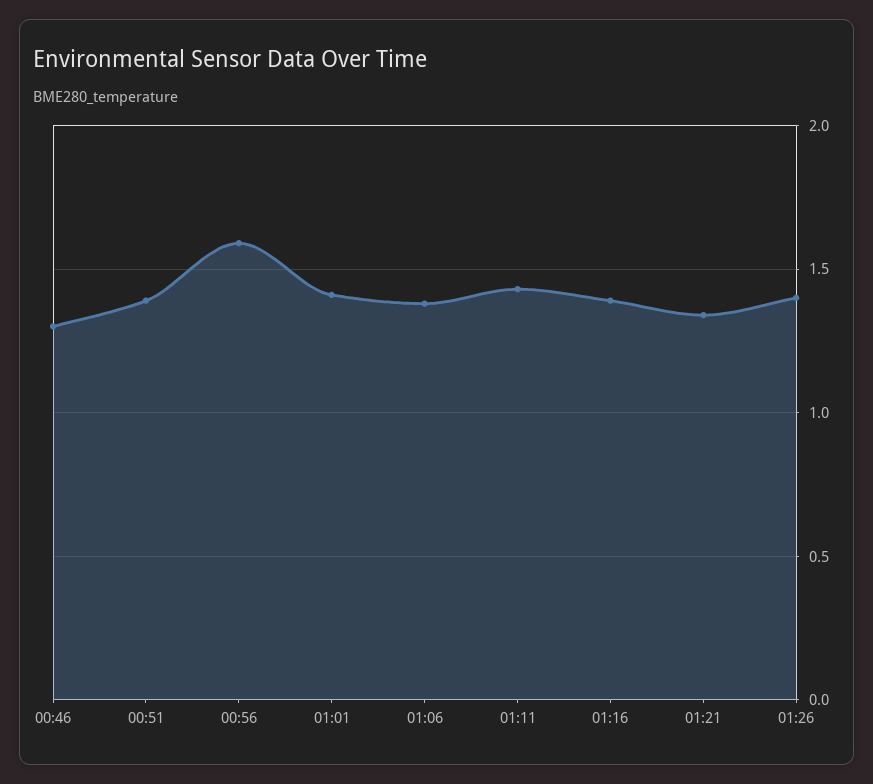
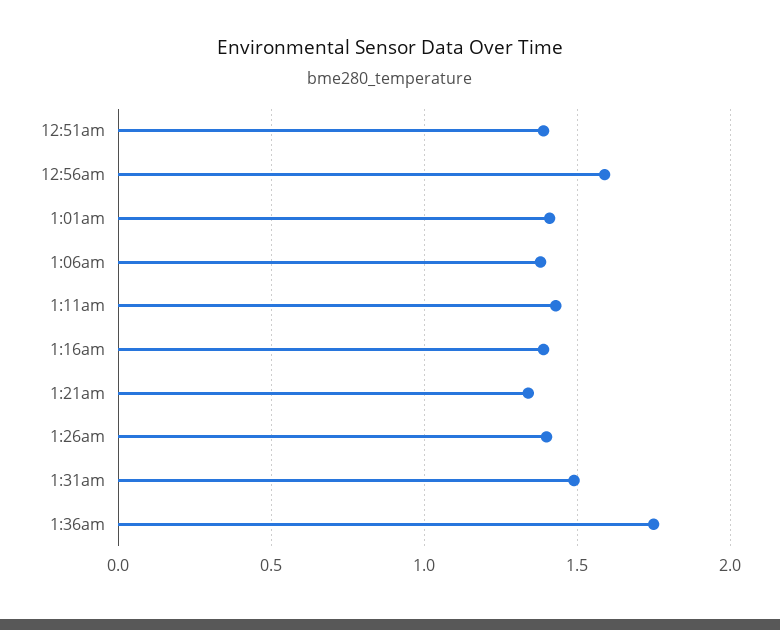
00:46: 1.3 -> none
1:31am: none -> 1.5
1:36am: none -> 1.75

